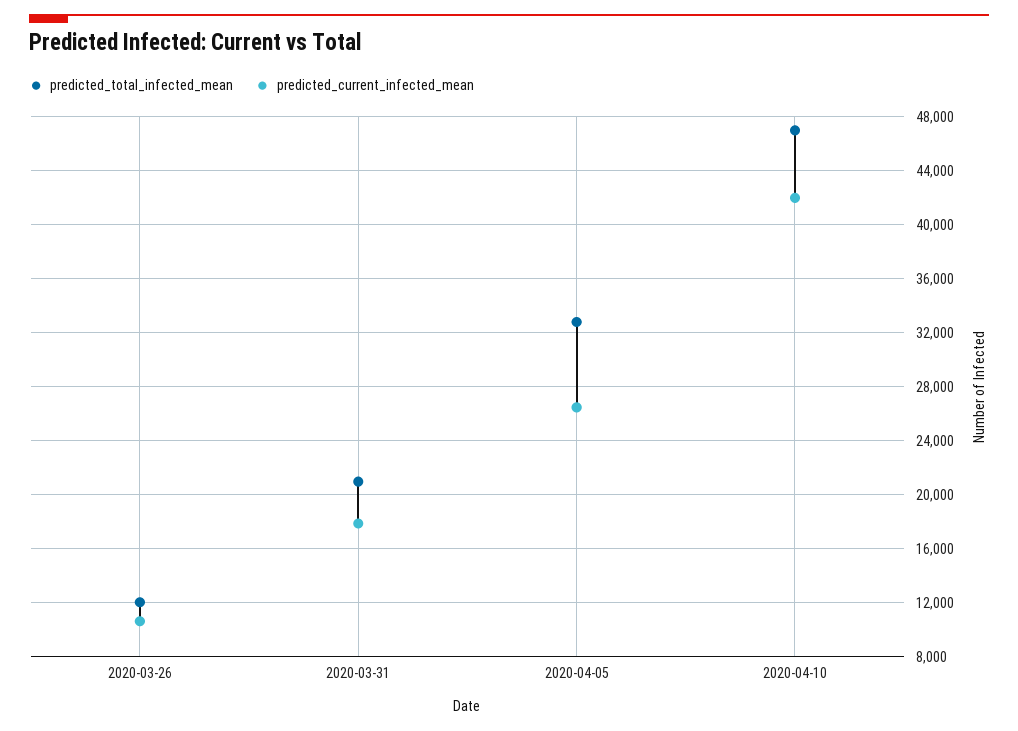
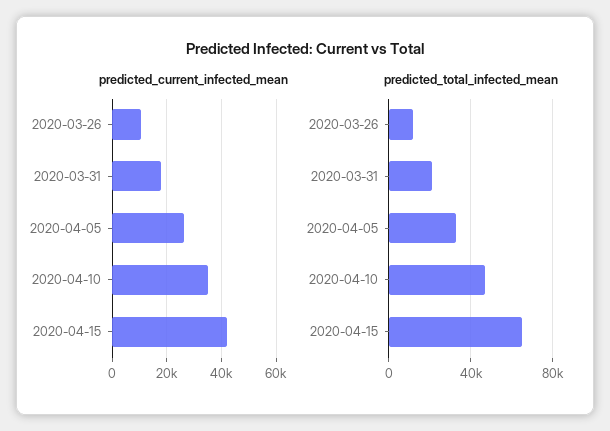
predicted_current_infected_mean, 2020-04-10: 42000 -> 35000
predicted_current_infected_mean, 2020-04-15: none -> 42500
predicted_total_infected_mean, 2020-04-15: none -> 65000

